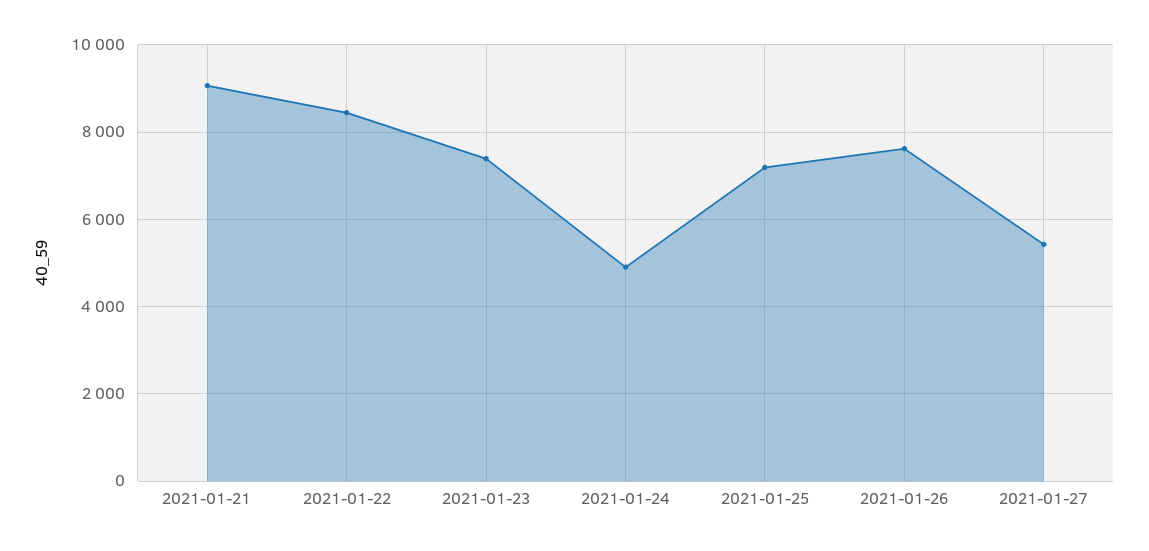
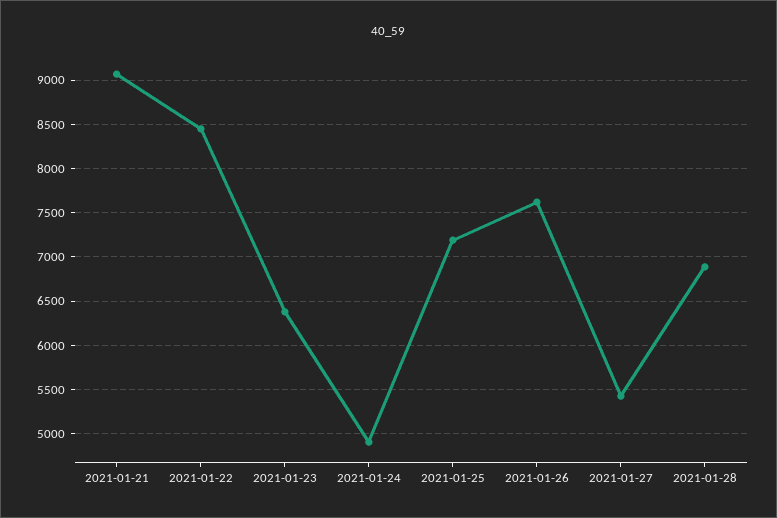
2021-01-23: 7400 -> 6400
2021-01-28: none -> 6900

